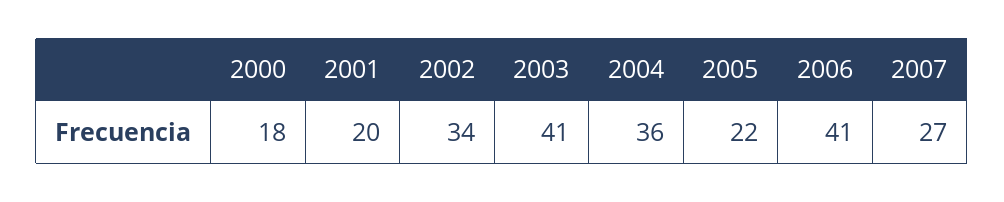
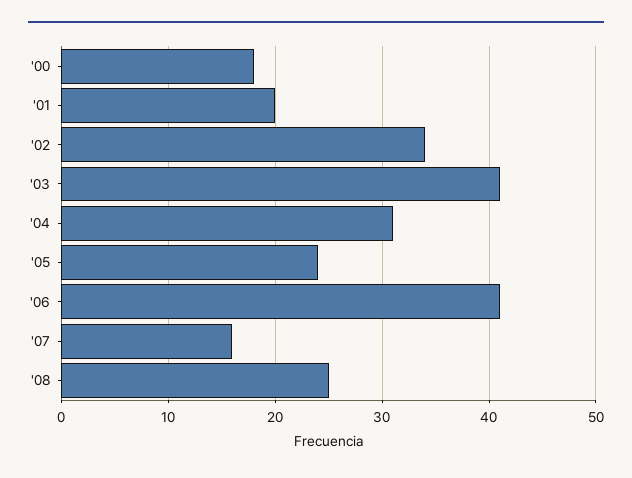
2004: 36 -> 31
2005: 22 -> 24
2007: 27 -> 16
'08: none -> 25

